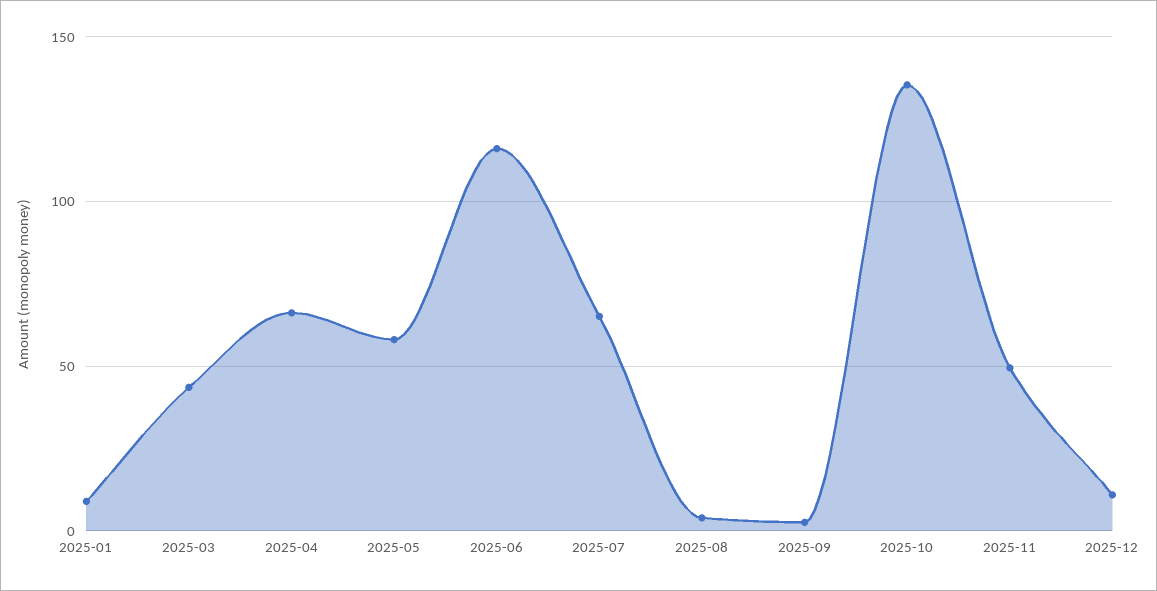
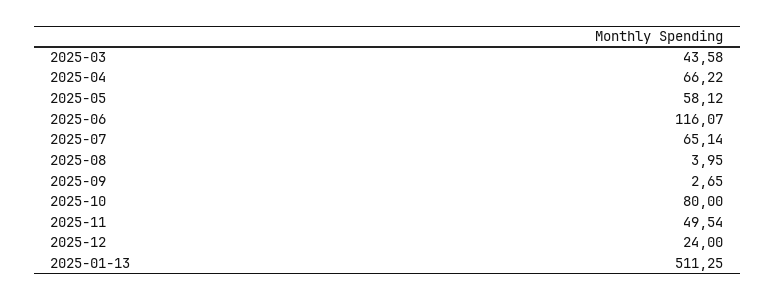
2025-01: 10 -> none
2025-10: 135 -> 80
2025-12: 10 -> 24
2025-01-13: none -> 511.25

